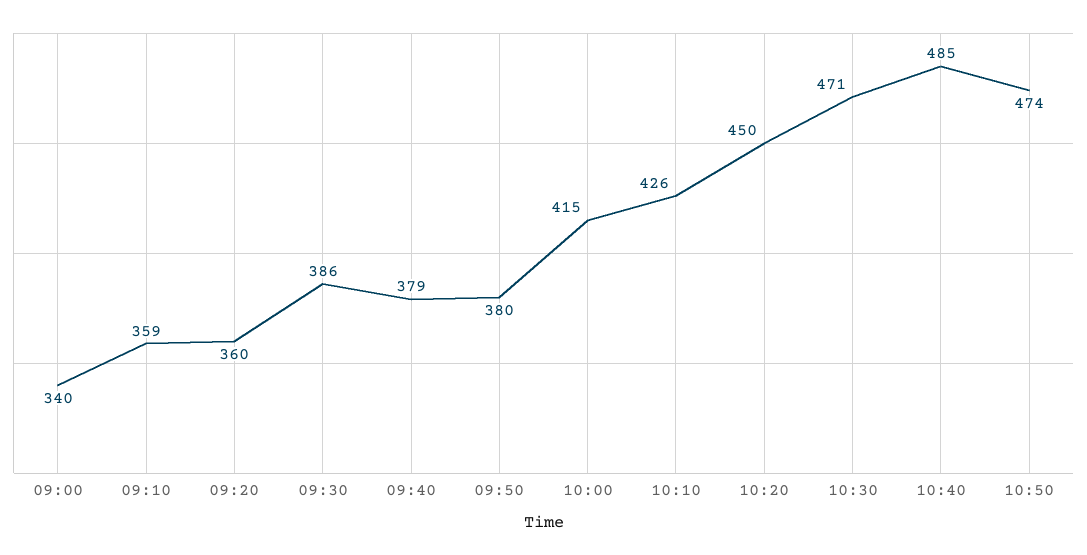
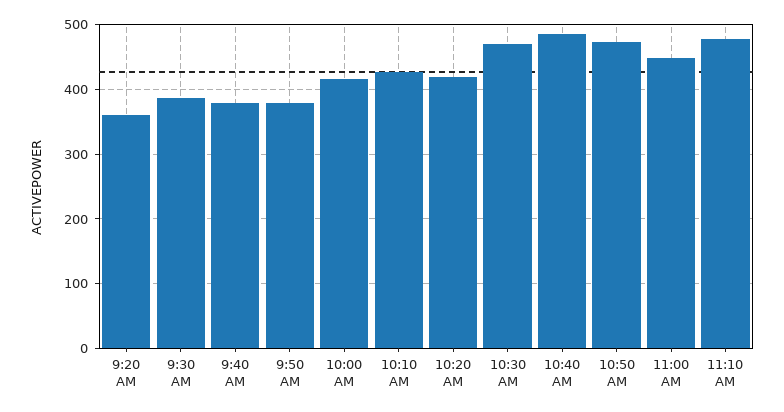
09:00: 340 -> none
09:10: 359 -> none
10:20: 450 -> 420
11:00 AM: none -> 450
11:10 AM: none -> 480

